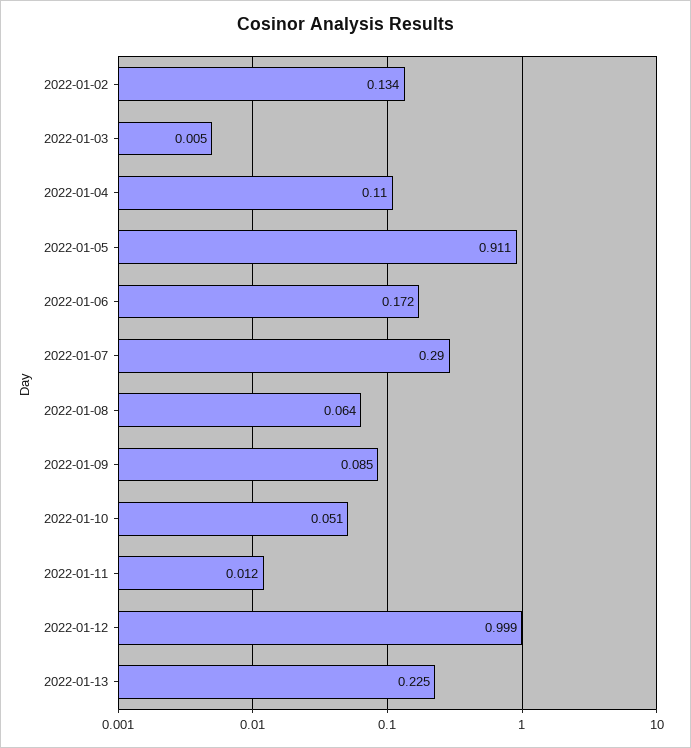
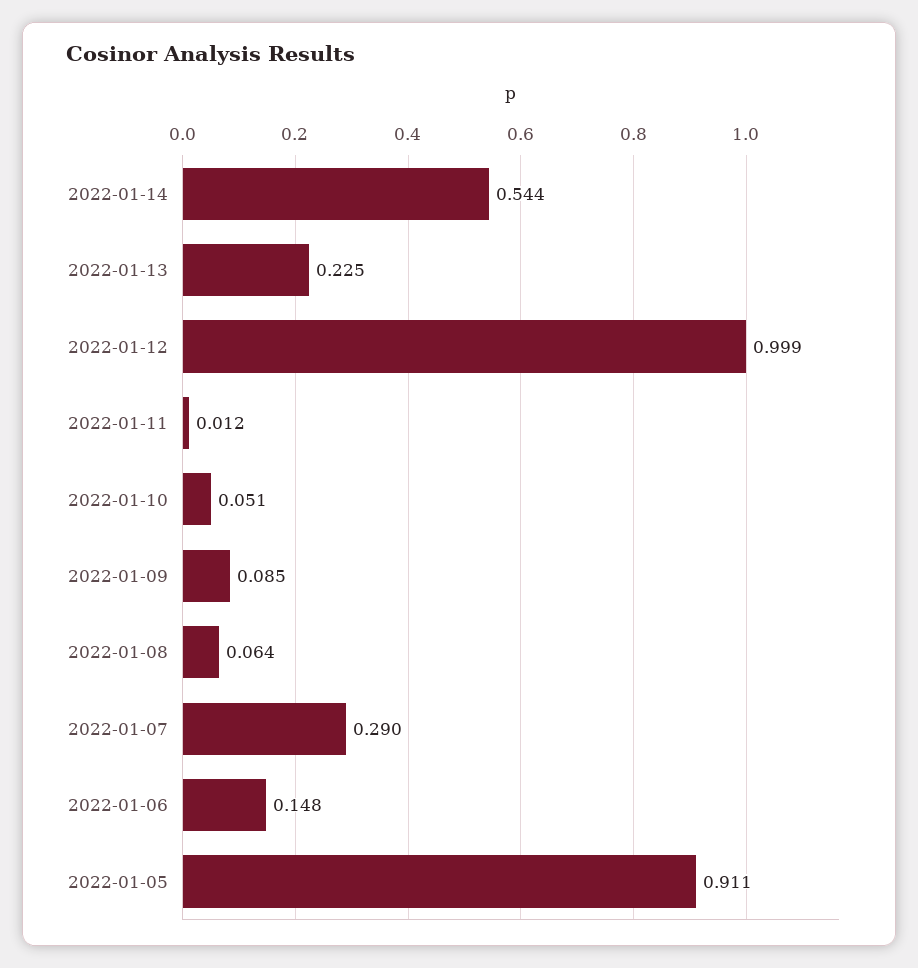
2022-01-02: 0.134 -> none
2022-01-03: 0.005 -> none
2022-01-04: 0.11 -> none
2022-01-06: 0.172 -> 0.148
2022-01-14: none -> 0.544

